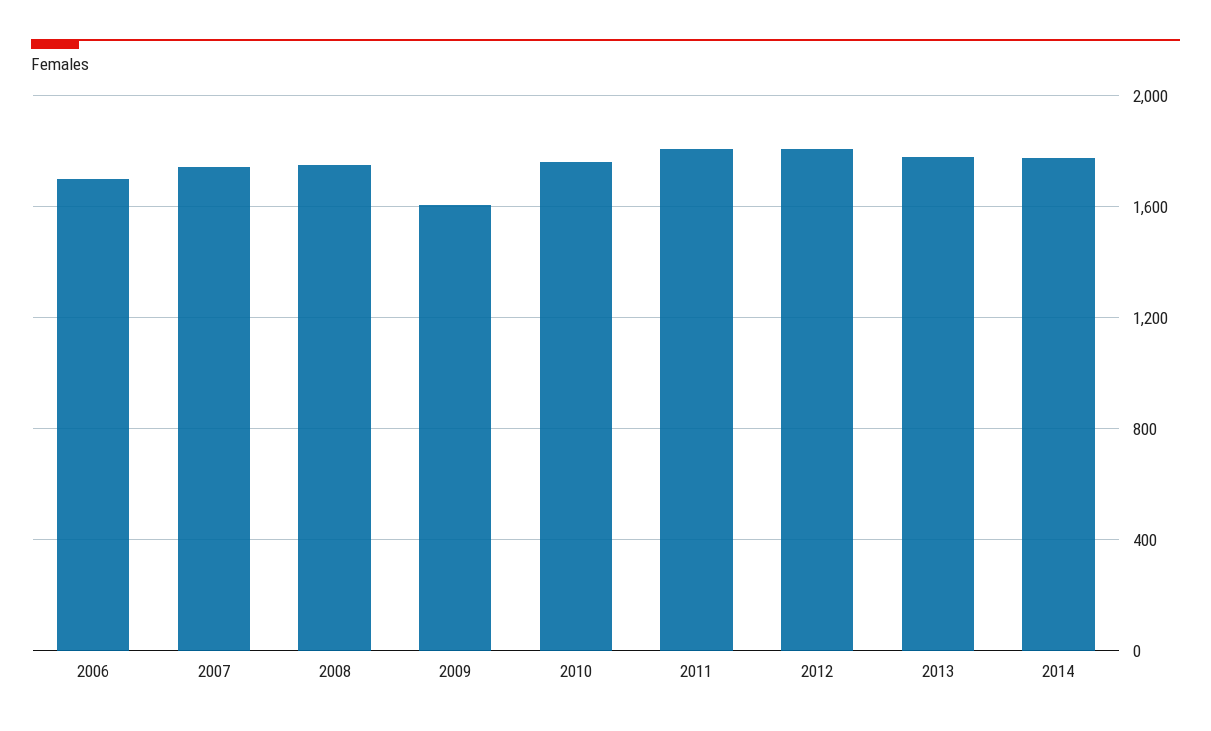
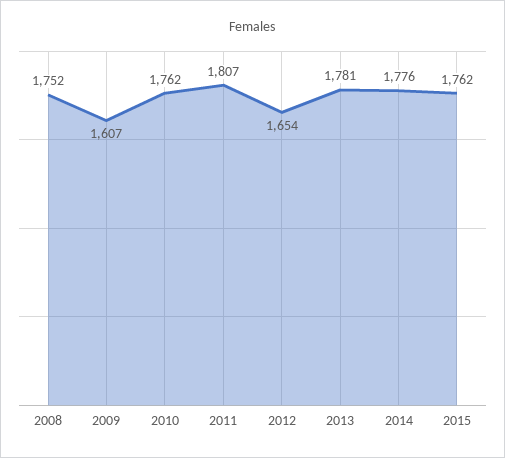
2006: 1700 -> none
2007: 1750 -> none
2012: 1800 -> 1654
2015: none -> 1762

